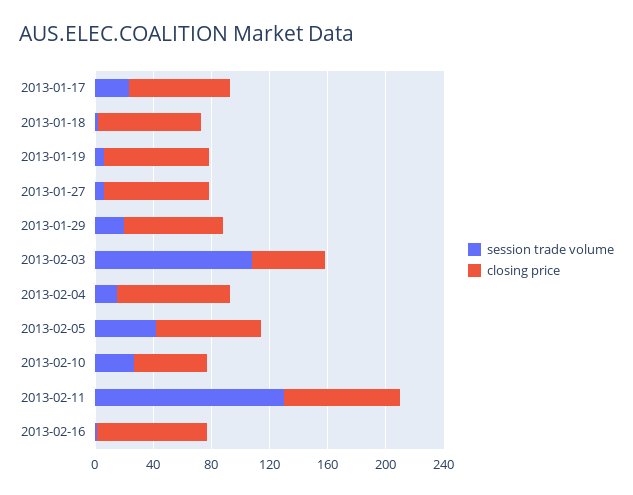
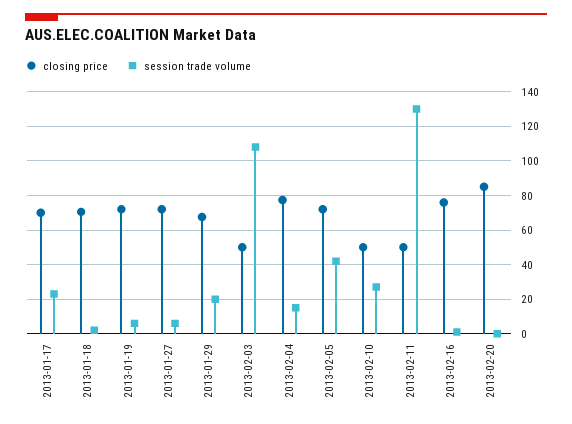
closing price, 2013-02-11: 80 -> 50
closing price, 2013-02-20: none -> 85
session trade volume, 2013-02-20: none -> 0

